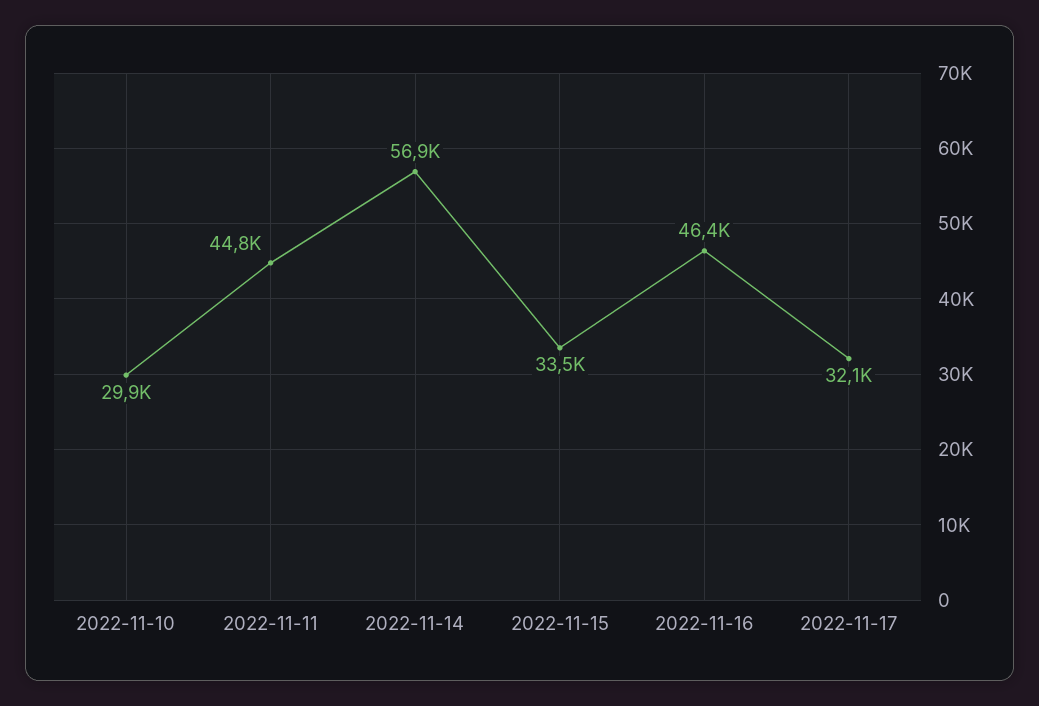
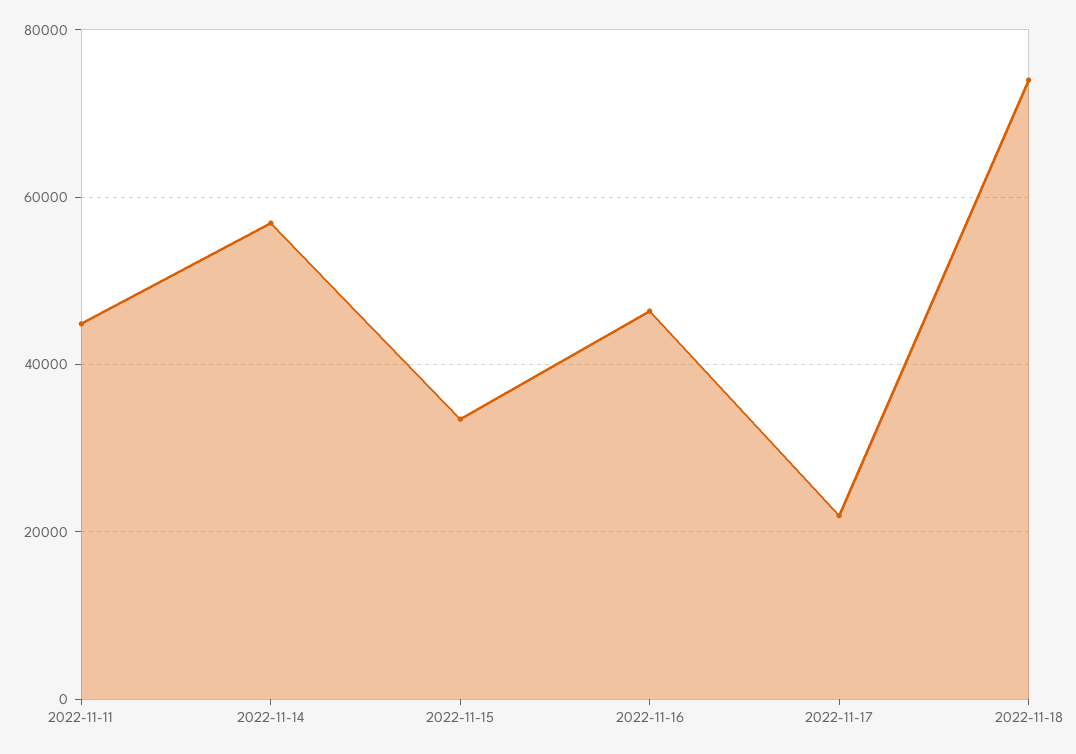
2022-11-10: 29900 -> none
2022-11-17: 32100 -> 22000
2022-11-18: none -> 74000

